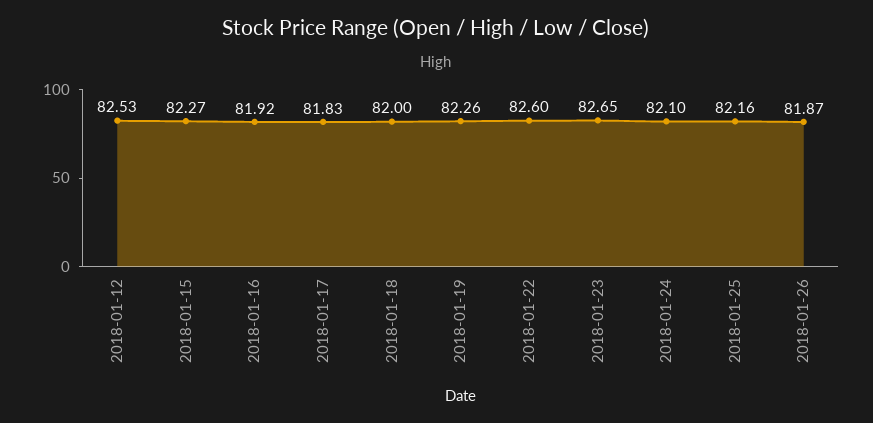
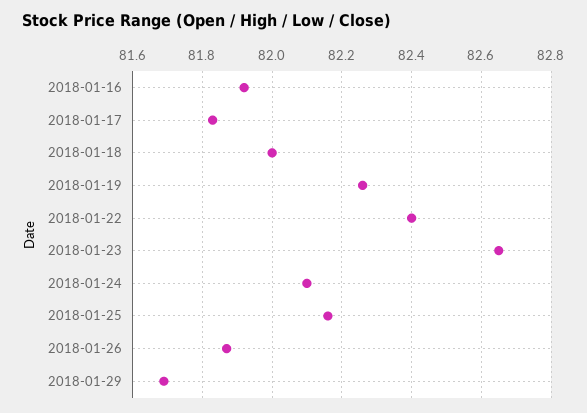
2018-01-12: 82.53 -> none
2018-01-15: 82.27 -> none
2018-01-22: 82.6 -> 82.4
2018-01-29: none -> 81.7

